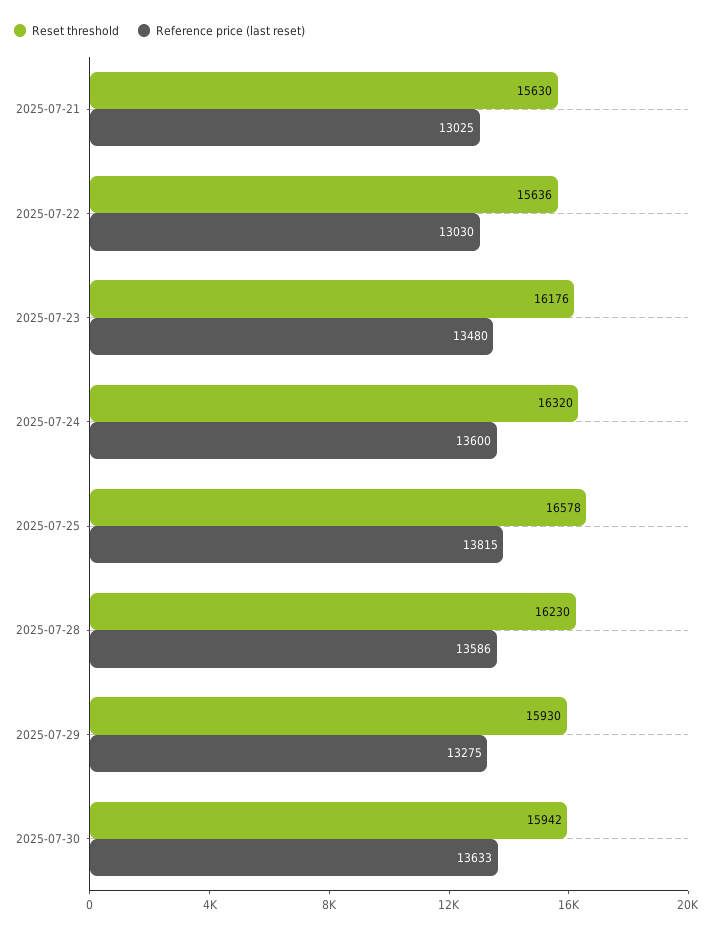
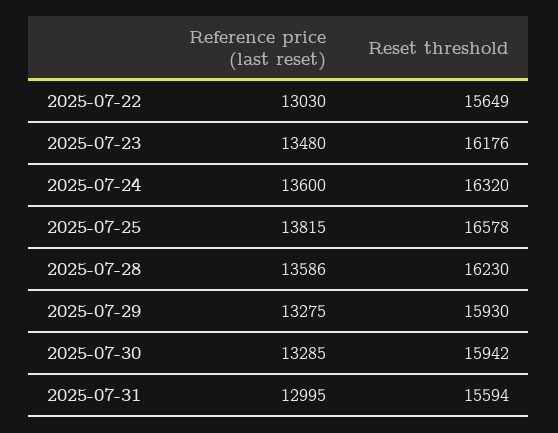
Reset threshold, 2025-07-21: 15630 -> none
Reference price (last reset), 2025-07-21: 13025 -> none
Reset threshold, 2025-07-22: 15636 -> 15649
Reference price (last reset), 2025-07-30: 13633 -> 13285
Reference price (last reset), 2025-07-31: none -> 12995
Reset threshold, 2025-07-31: none -> 15594

